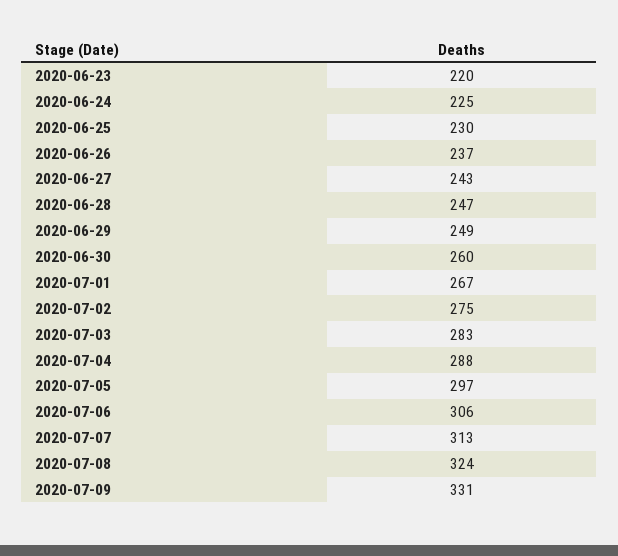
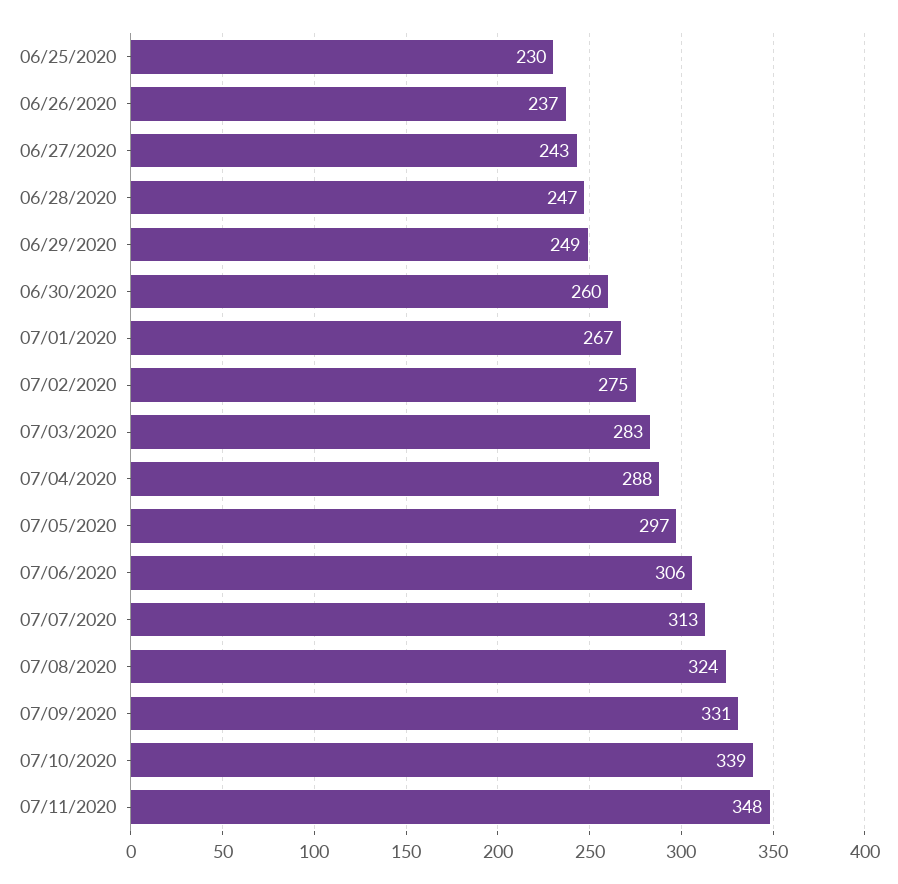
2020-06-23: 220 -> none
2020-06-24: 225 -> none
07/10/2020: none -> 339
07/11/2020: none -> 348

